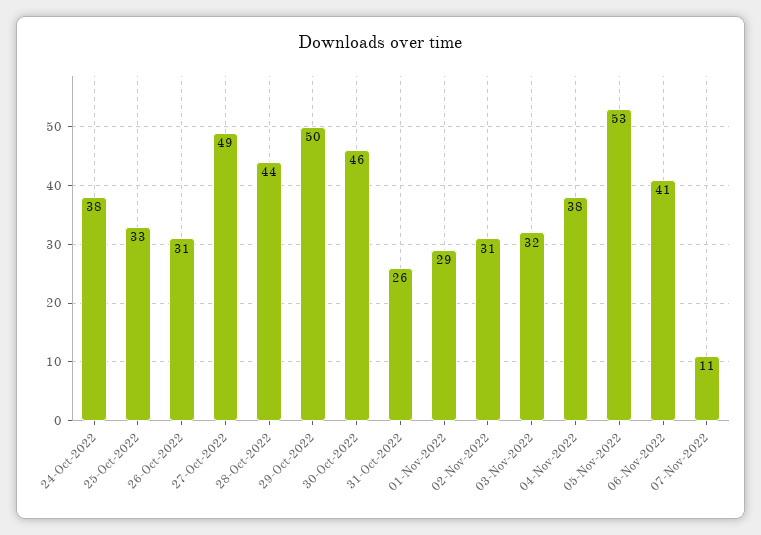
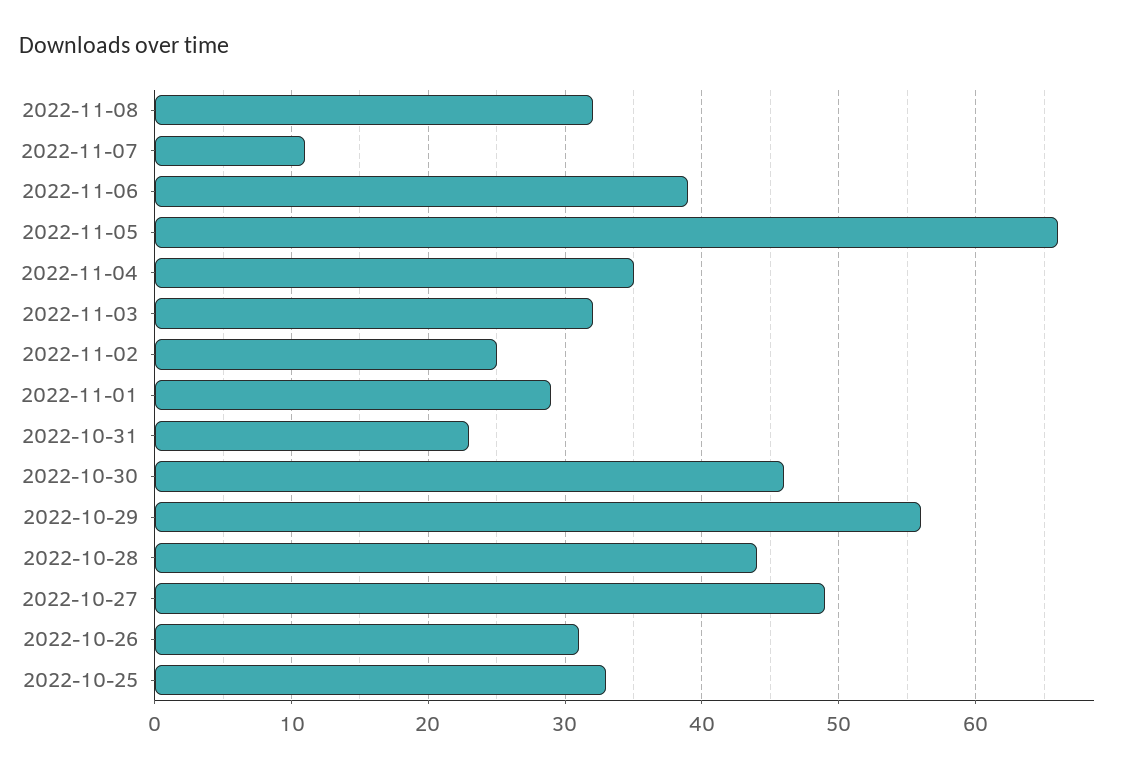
24-Oct-2022: 38 -> none
29-Oct-2022: 50 -> 56
31-Oct-2022: 26 -> 23
02-Nov-2022: 31 -> 25
04-Nov-2022: 38 -> 35
05-Nov-2022: 53 -> 66
06-Nov-2022: 41 -> 39
2022-11-08: none -> 32

